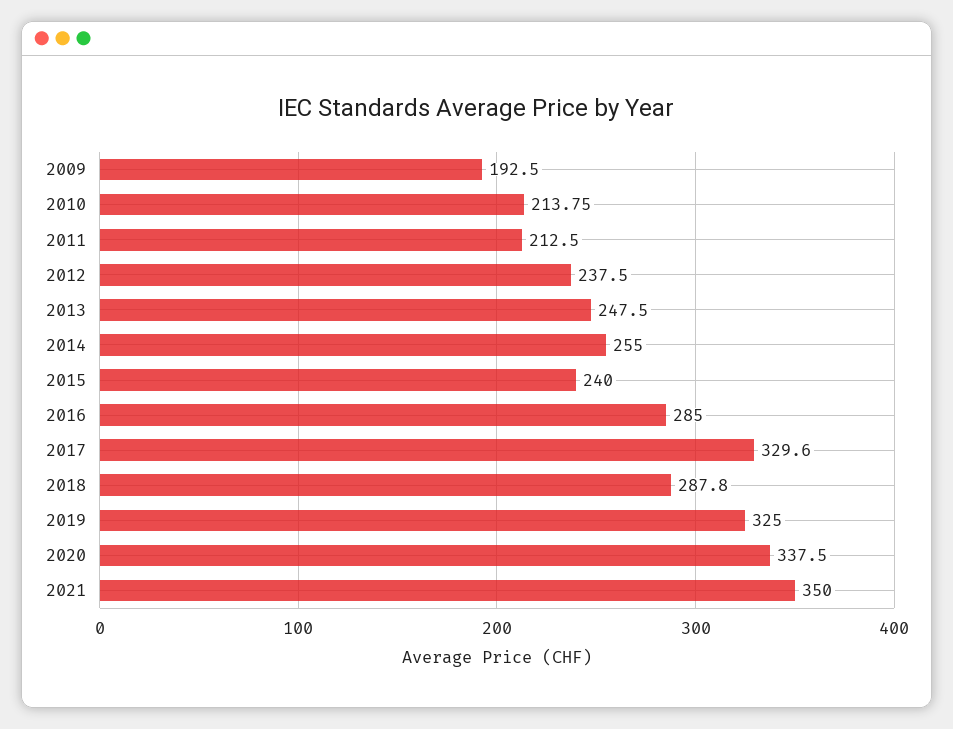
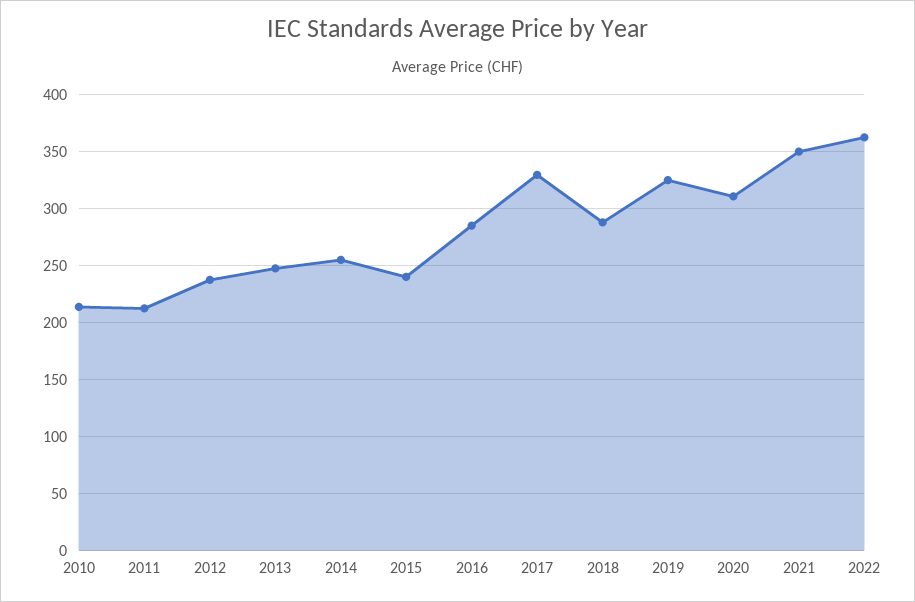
2009: 192.5 -> none
2020: 337.5 -> 310
2022: none -> 360

